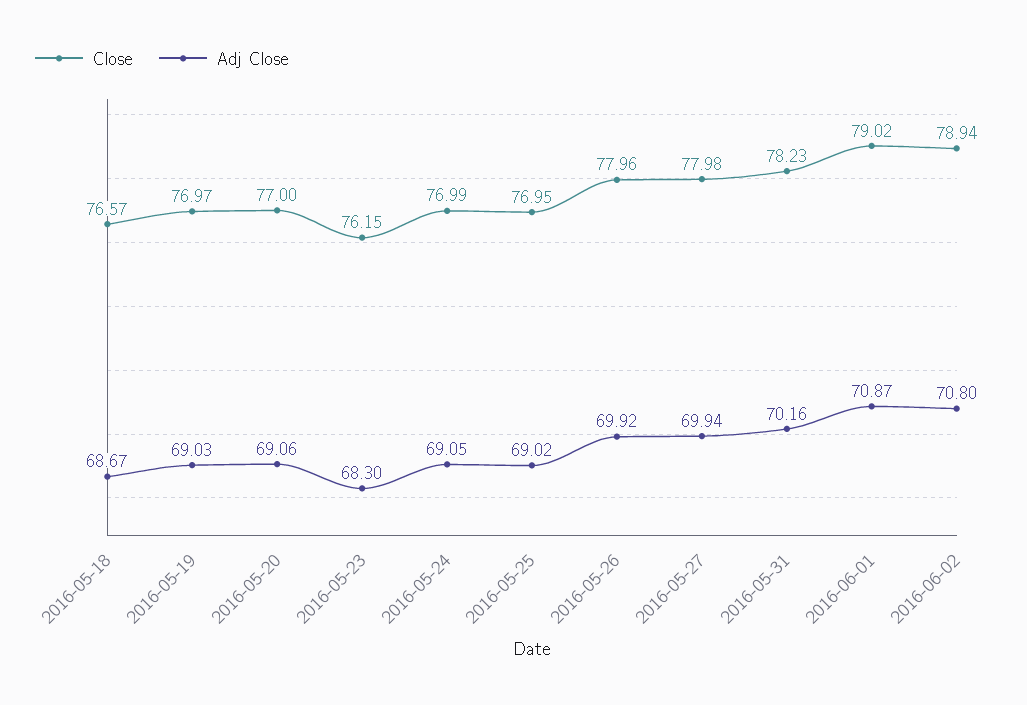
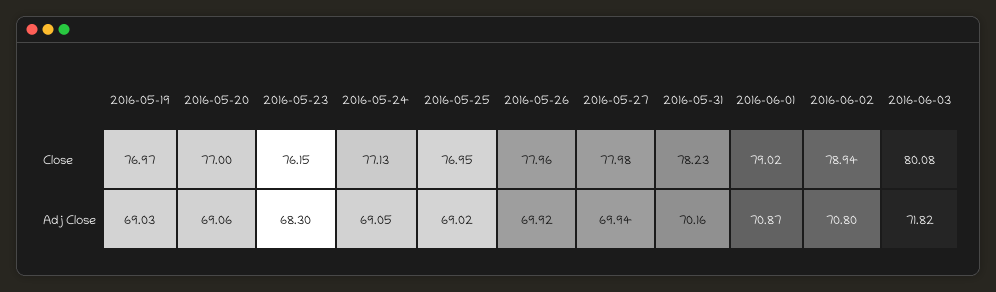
Close, 2016-05-18: 76.57 -> none
Adj Close, 2016-05-18: 68.67 -> none
Close, 2016-05-24: 76.99 -> 77.13
Close, 2016-06-03: none -> 80.08
Adj Close, 2016-06-03: none -> 71.82

